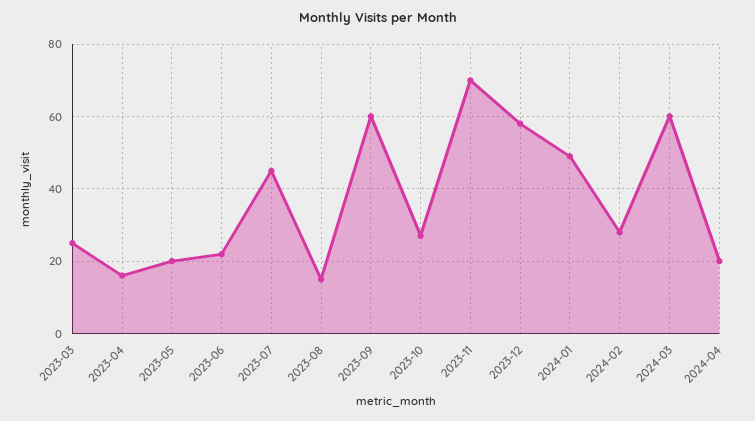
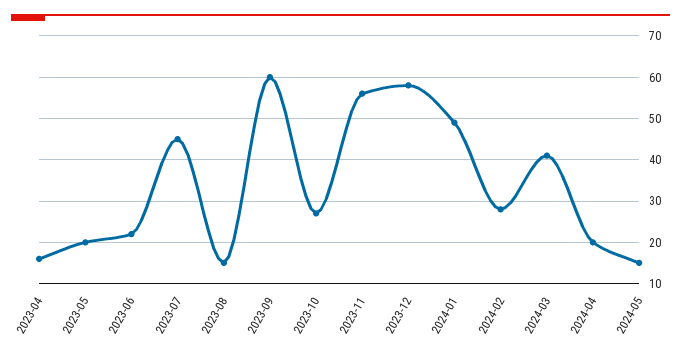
2023-03: 25 -> none
2023-11: 70 -> 55
2024-03: 60 -> 40
2024-05: none -> 15

